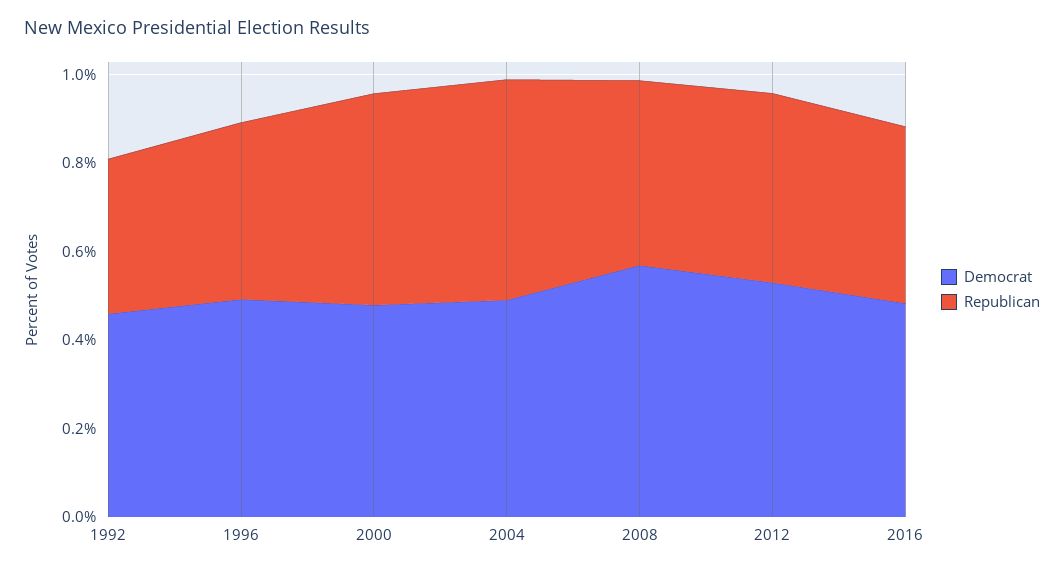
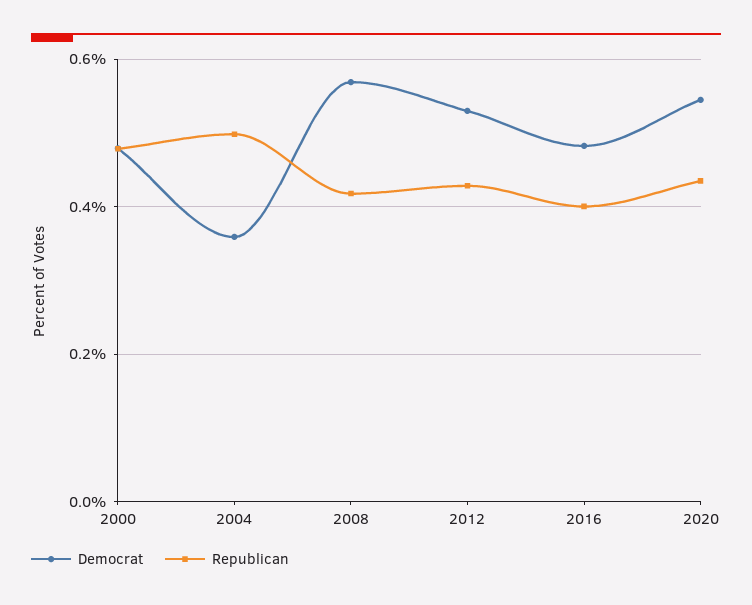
Democrat, 1992: 0.45 -> none
Republican, 1992: 0.35 -> none
Democrat, 1996: 0.5 -> none
Republican, 1996: 0.4 -> none
Democrat, 2004: 0.5 -> 0.36
Democrat, 2020: none -> 0.54
Republican, 2020: none -> 0.44

